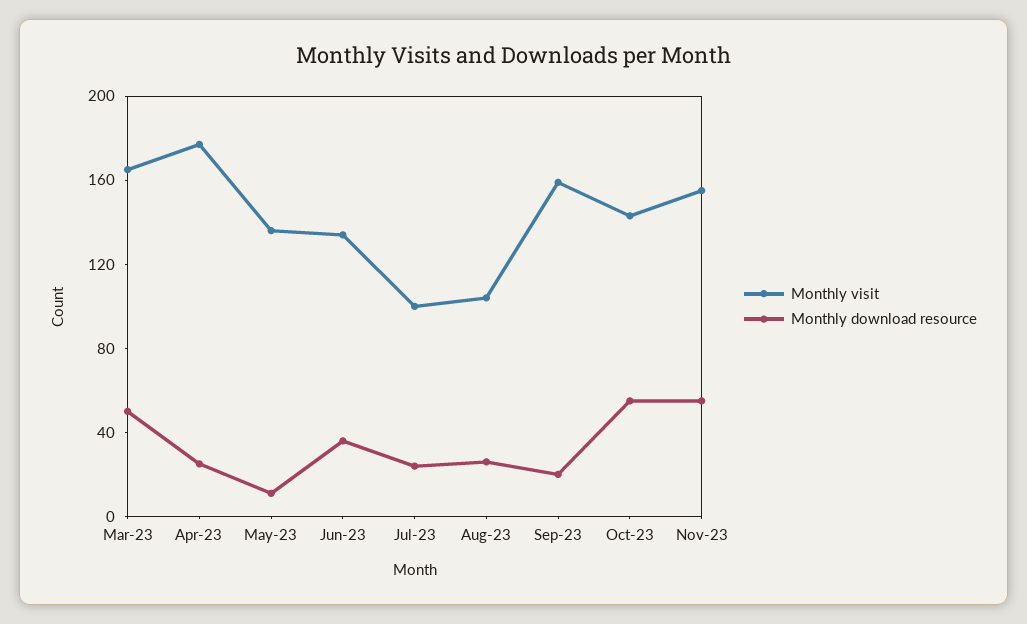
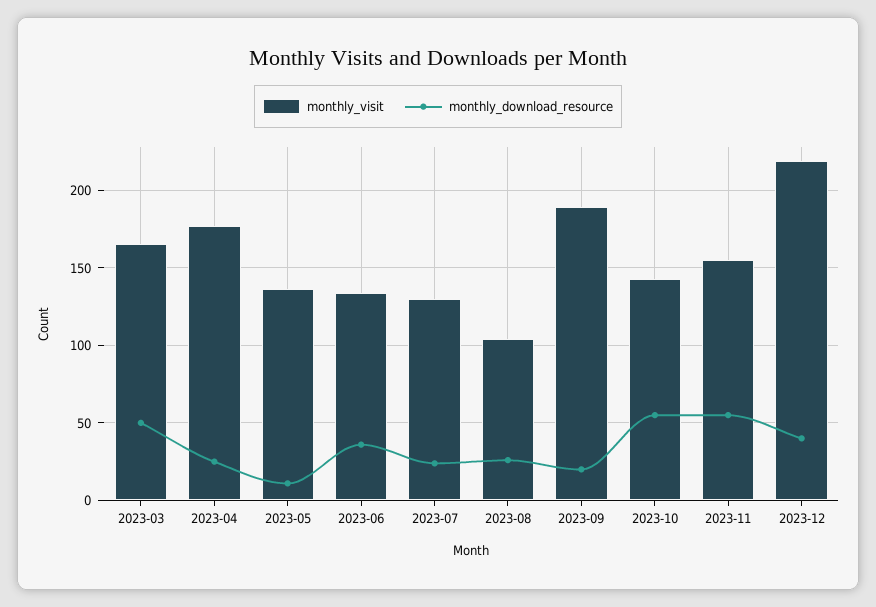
Monthly visit, Jul-23: 100 -> 130
Monthly visit, Sep-23: 160 -> 190
Monthly visit, 2023-12: none -> 220
Monthly download resource, 2023-12: none -> 40

